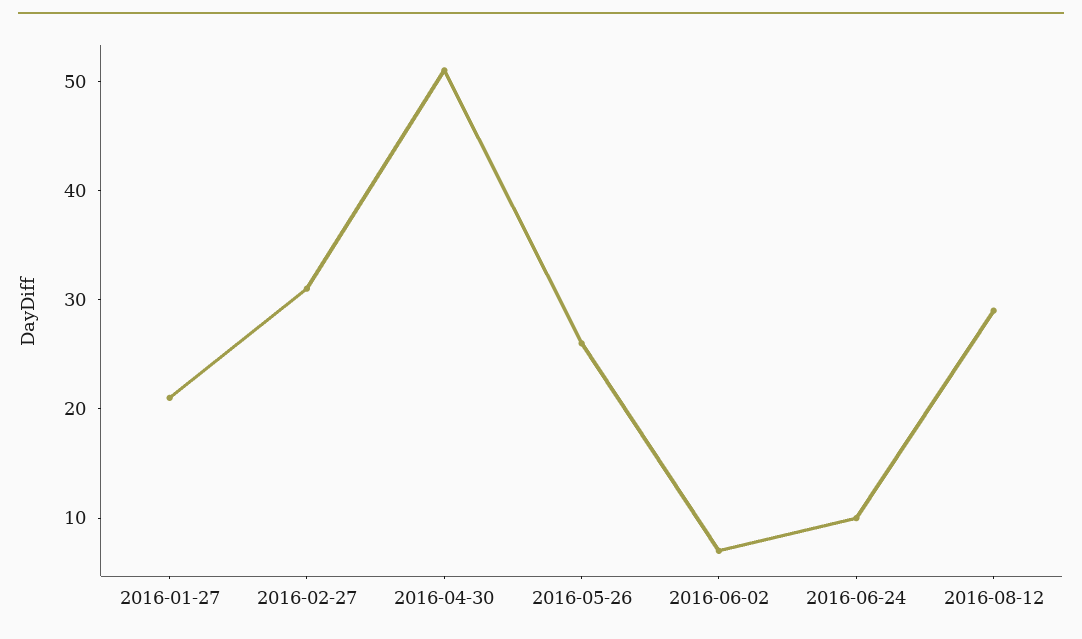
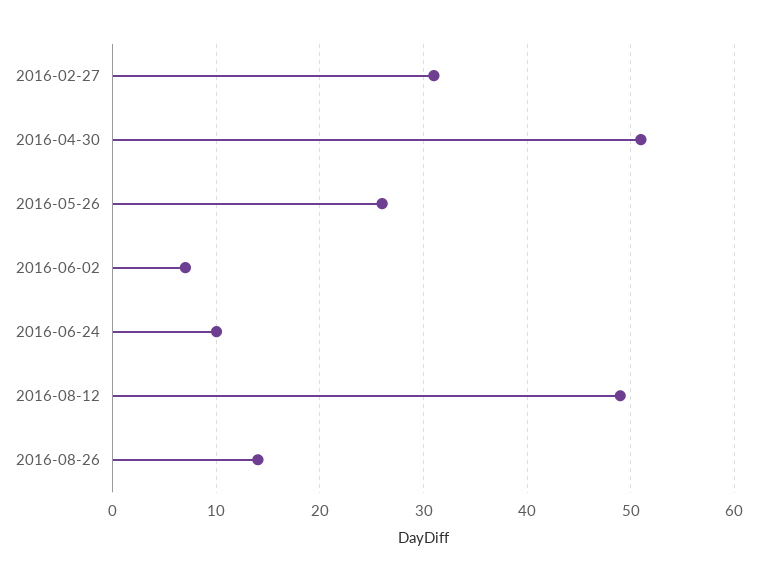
2016-01-27: 21 -> none
2016-08-12: 29 -> 49
2016-08-26: none -> 14

